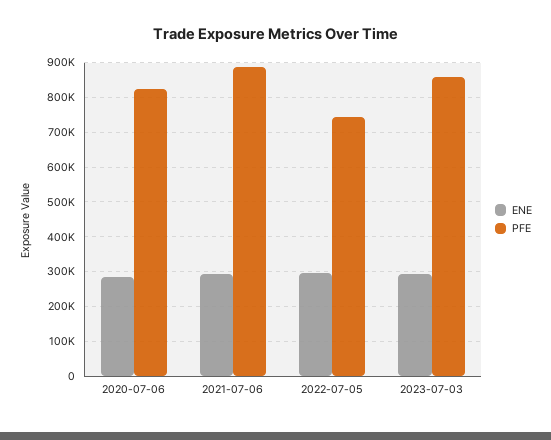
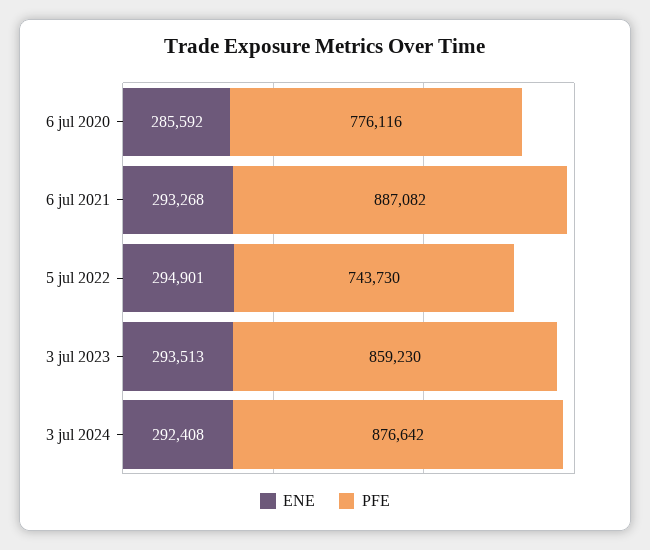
PFE, 2020-07-06: 820000 -> 776116
ENE, 3 jul 2024: none -> 292408
PFE, 3 jul 2024: none -> 876642

